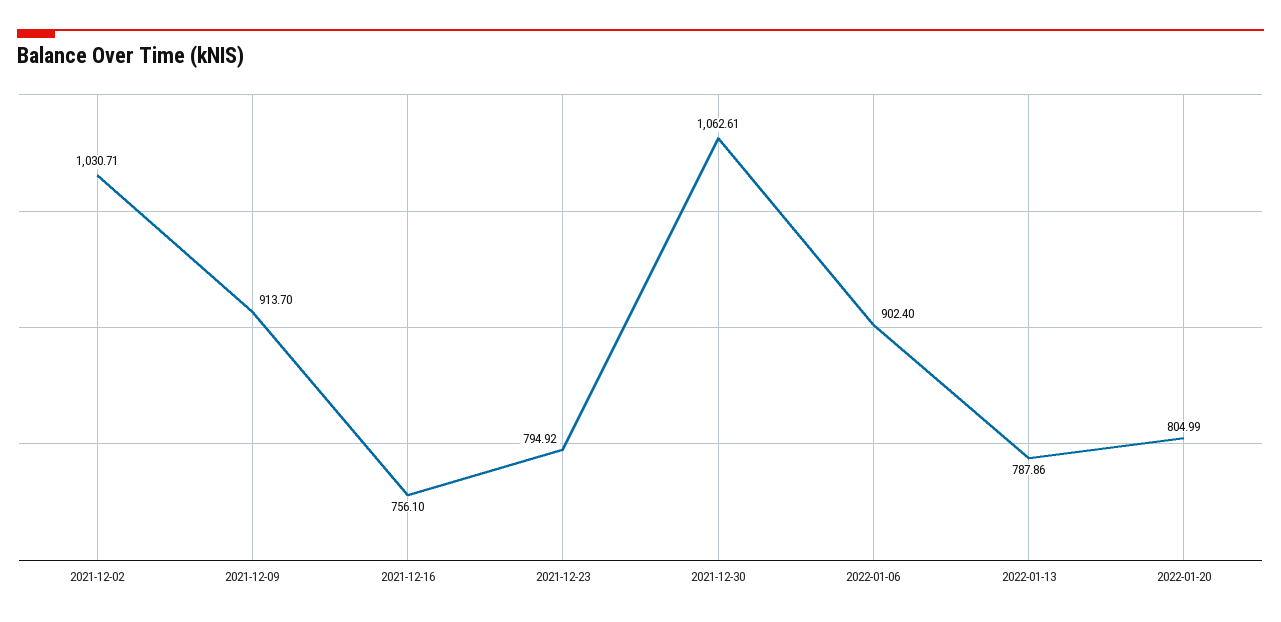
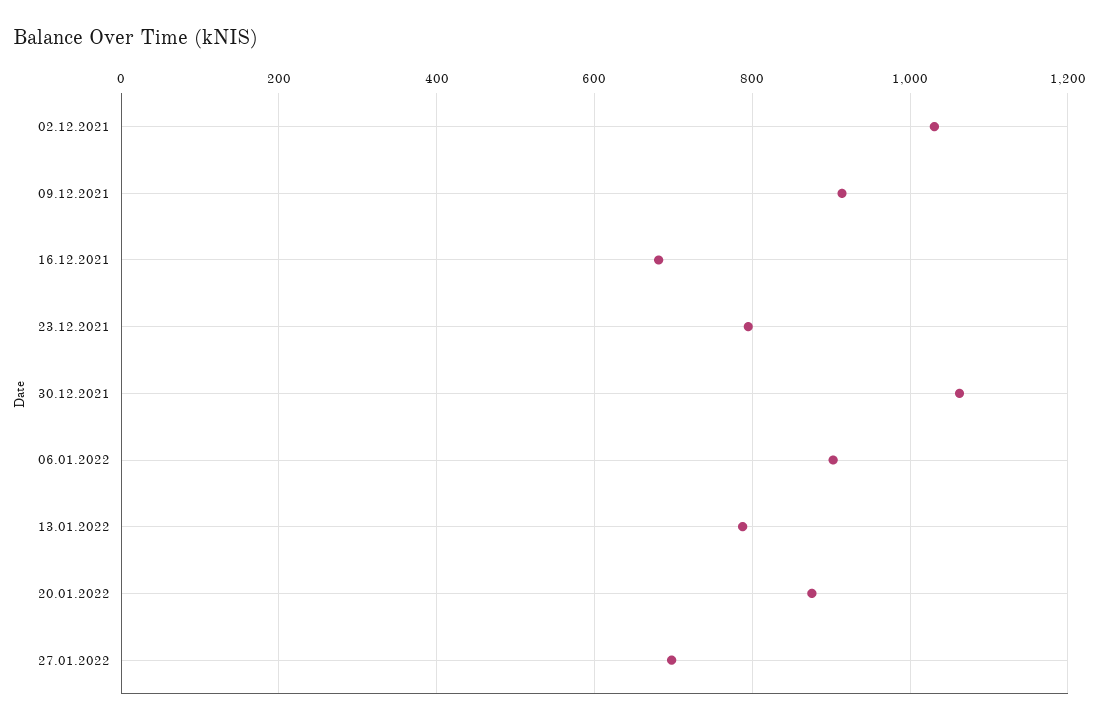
2021-12-16: 756.1 -> 680
2022-01-20: 804.99 -> 880
27.01.2022: none -> 700

